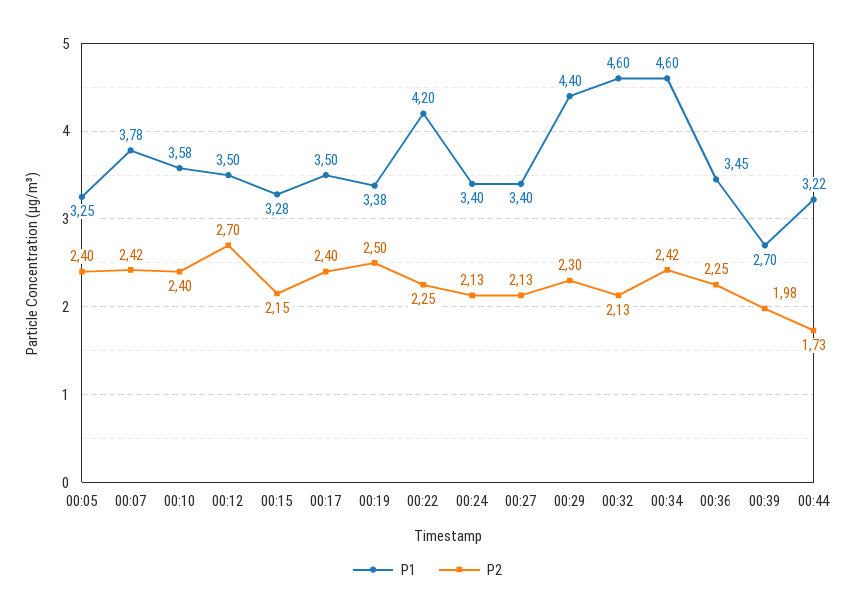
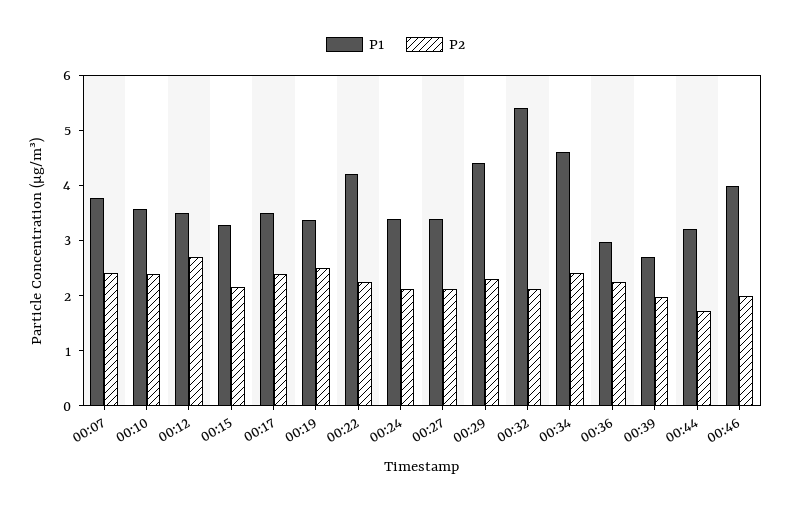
P1, 00:05: 3.25 -> none
P2, 00:05: 2.4 -> none
P1, 00:32: 4.6 -> 5.4
P1, 00:36: 3.45 -> 3
P1, 00:46: none -> 4
P2, 00:46: none -> 2

